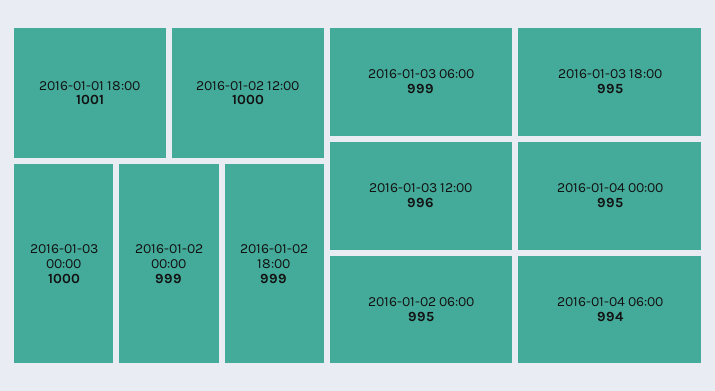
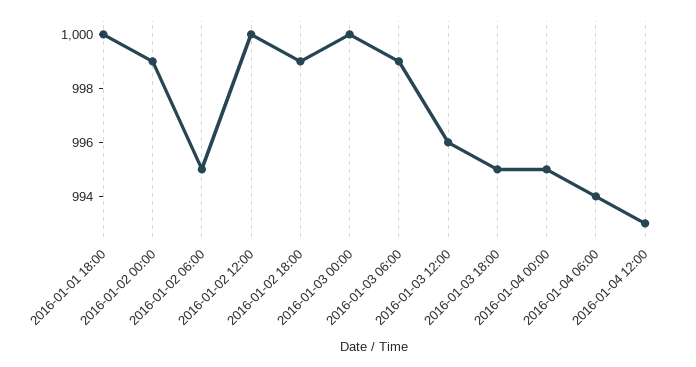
2016-01-01 18:00: 1001 -> 1000
2016-01-04 12:00: none -> 993

